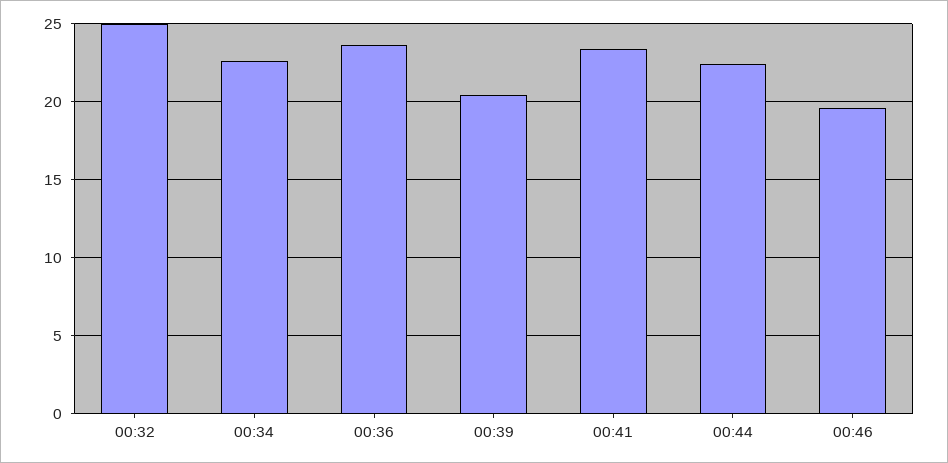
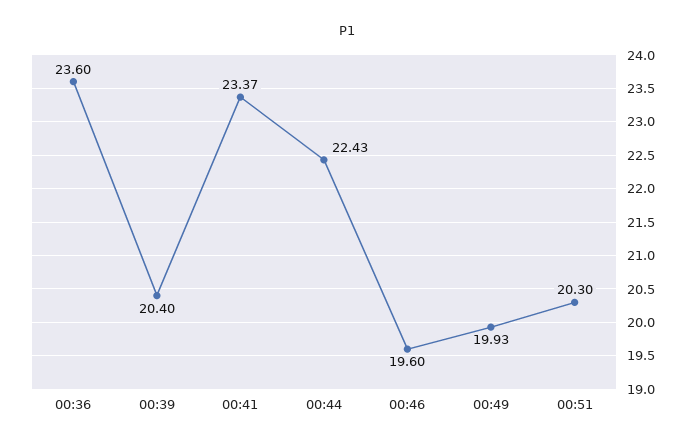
00:32: 25 -> none
00:34: 22.5 -> none
00:49: none -> 19.93
00:51: none -> 20.3

